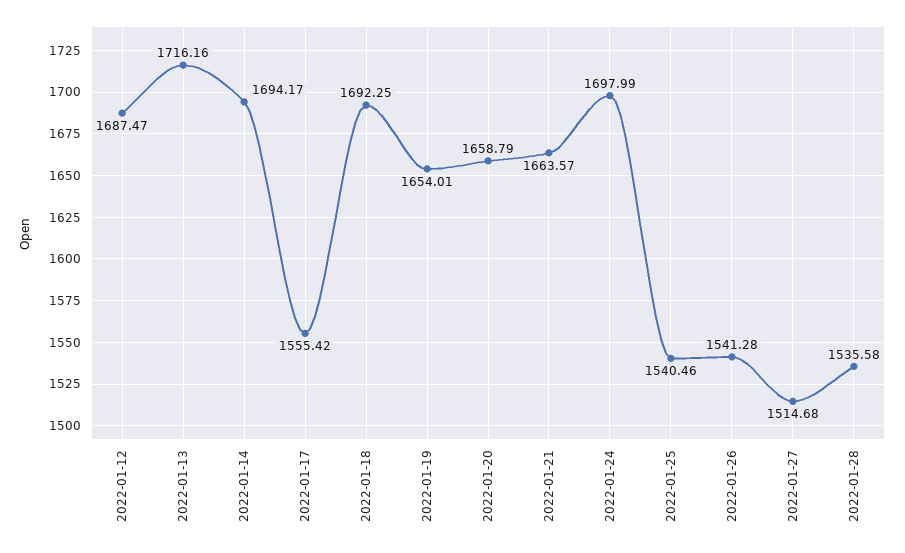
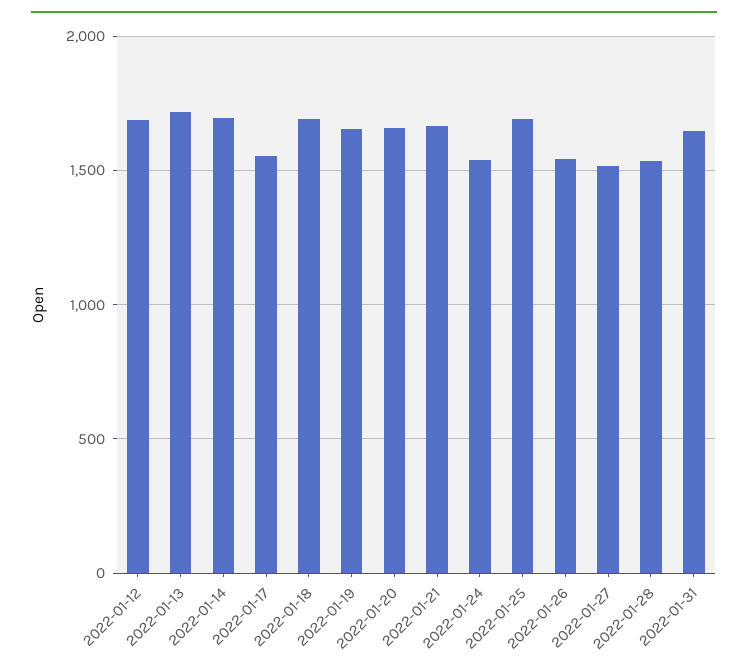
2022-01-24: 1697.99 -> 1550
2022-01-25: 1540.46 -> 1700
2022-01-31: none -> 1650

